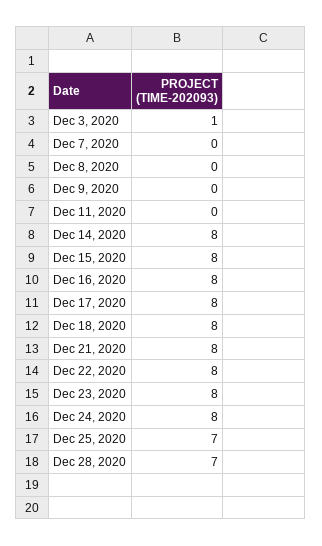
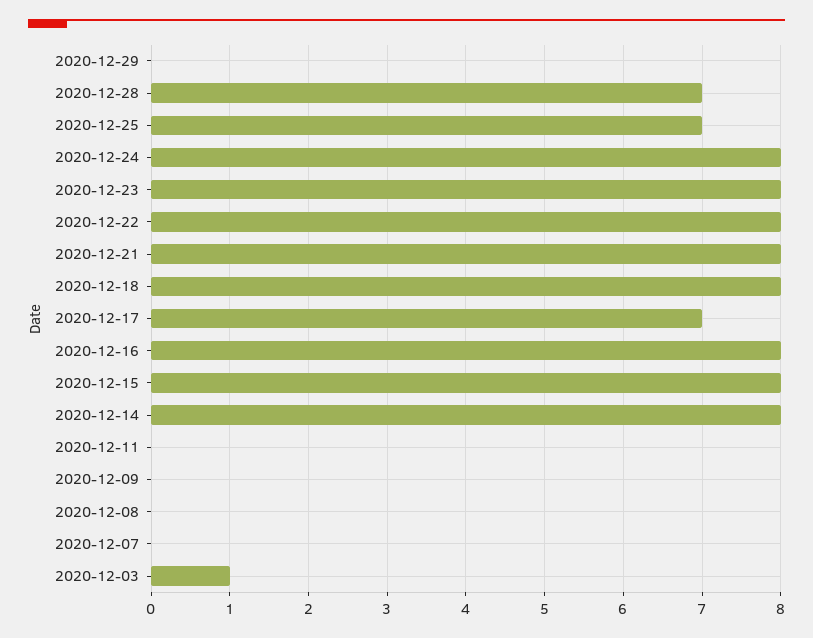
Dec 17, 2020: 8 -> 7
2020-12-29: none -> 0

